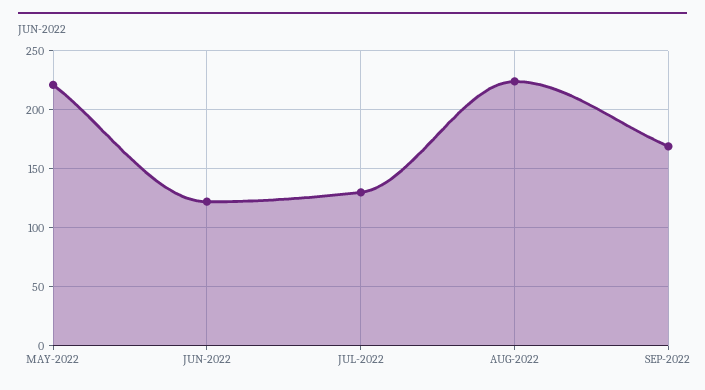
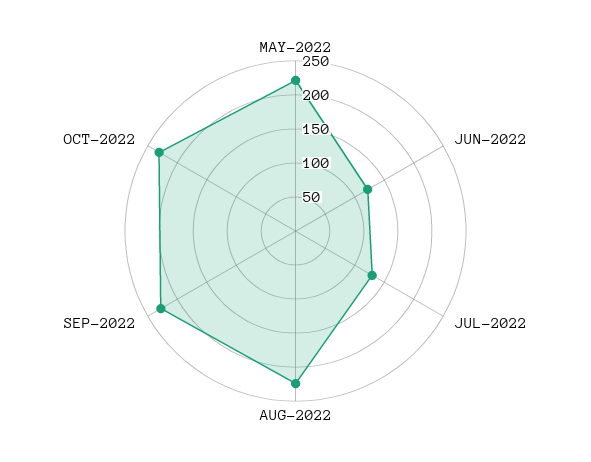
SEP-2022: 170 -> 225
OCT-2022: none -> 225

